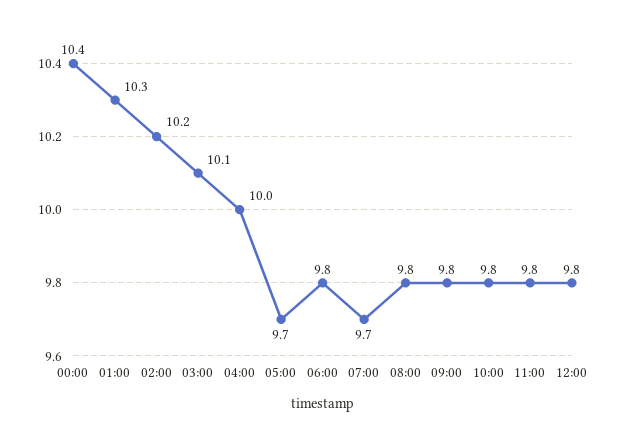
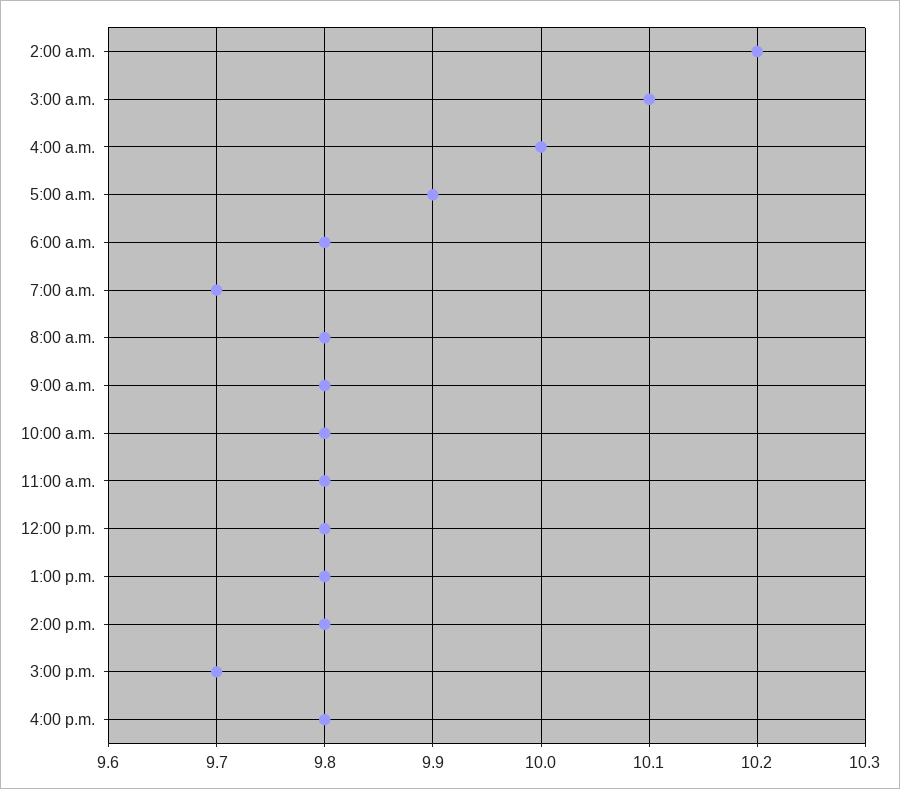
00:00: 10.4 -> none
01:00: 10.3 -> none
05:00: 9.7 -> 9.9
1:00 p.m.: none -> 9.8
2:00 p.m.: none -> 9.8
3:00 p.m.: none -> 9.7
4:00 p.m.: none -> 9.8

